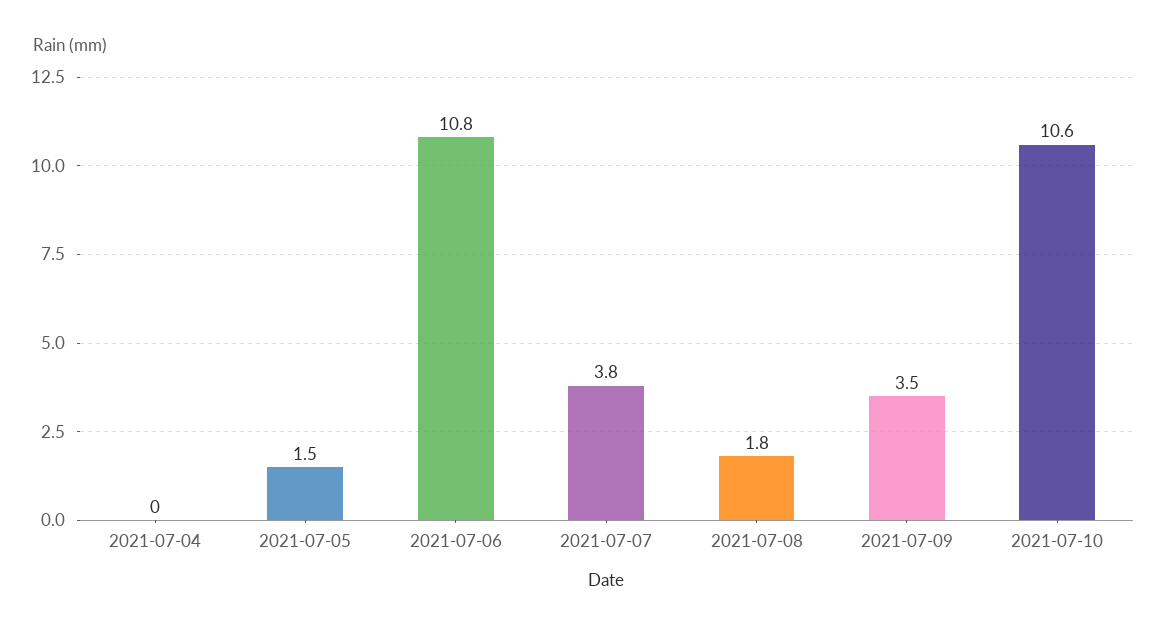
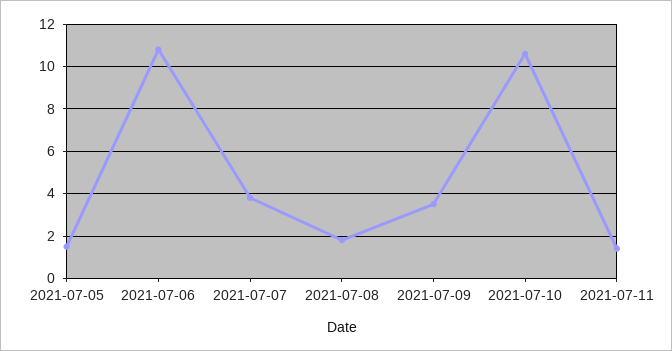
2021-07-04: 0 -> none
2021-07-11: none -> 1.5

